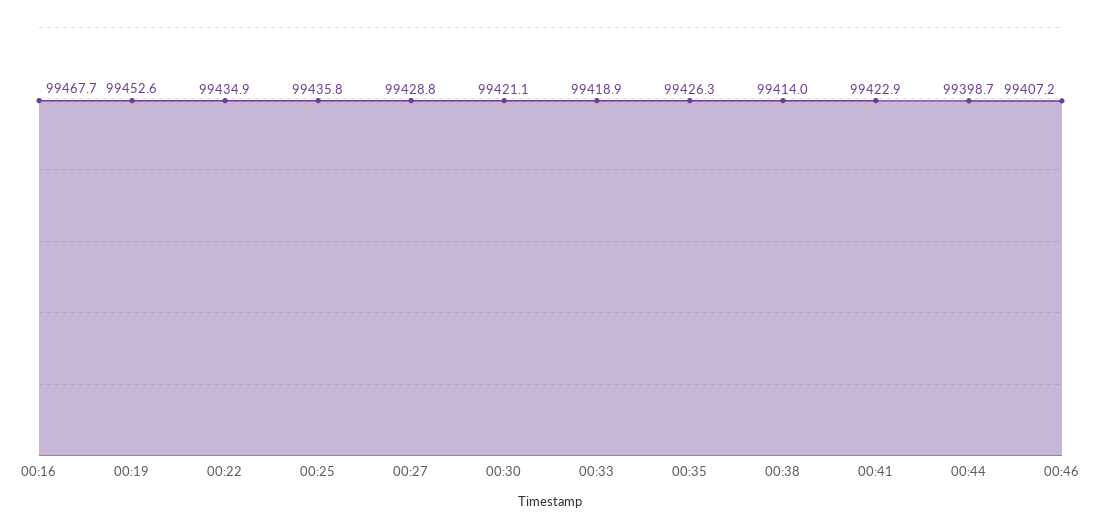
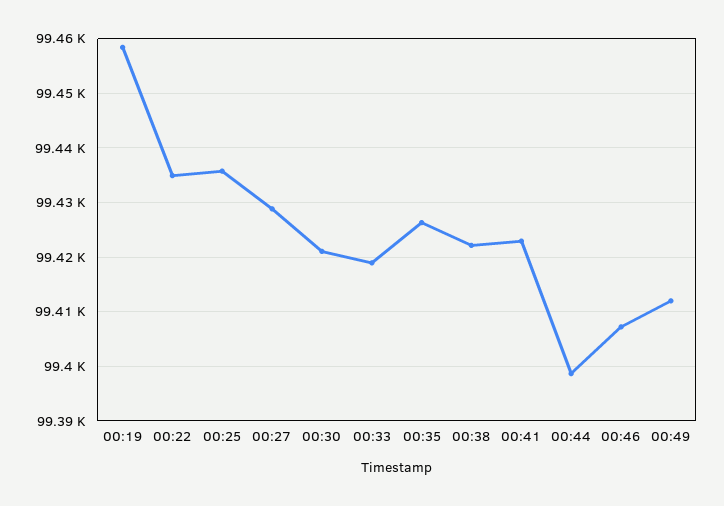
00:16: 99467.7 -> none
00:19: 99452.6 -> 99458
00:38: 99414 -> 99422
00:49: none -> 99412

